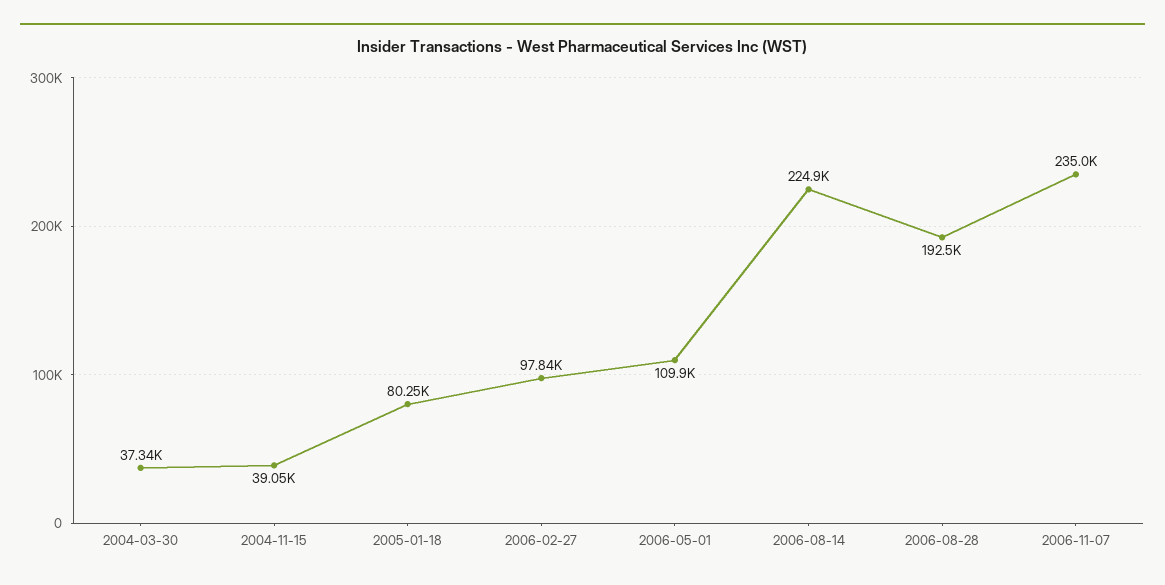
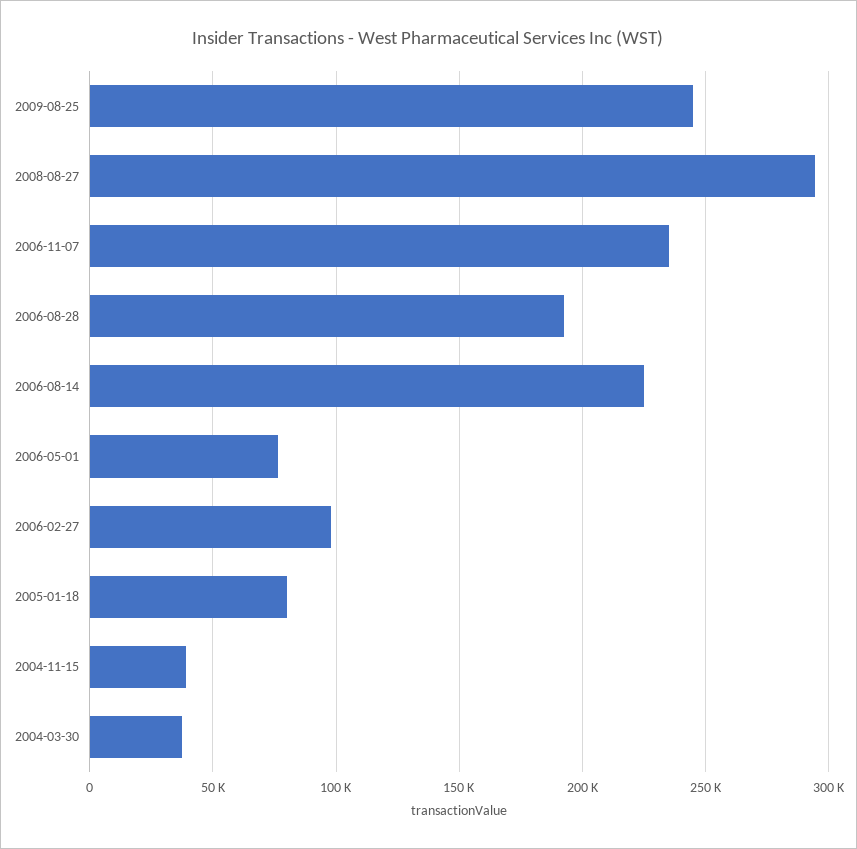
2006-05-01: 109900 -> 75000
2009-08-25: none -> 245000
2008-08-27: none -> 295000

